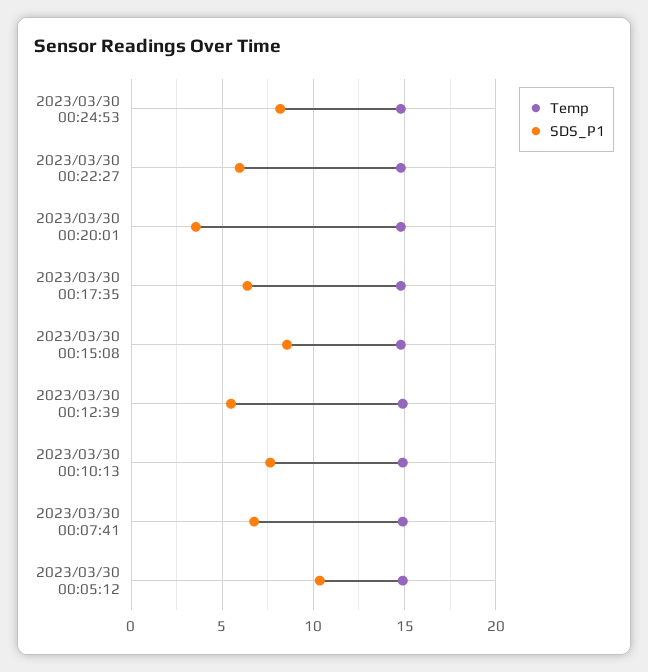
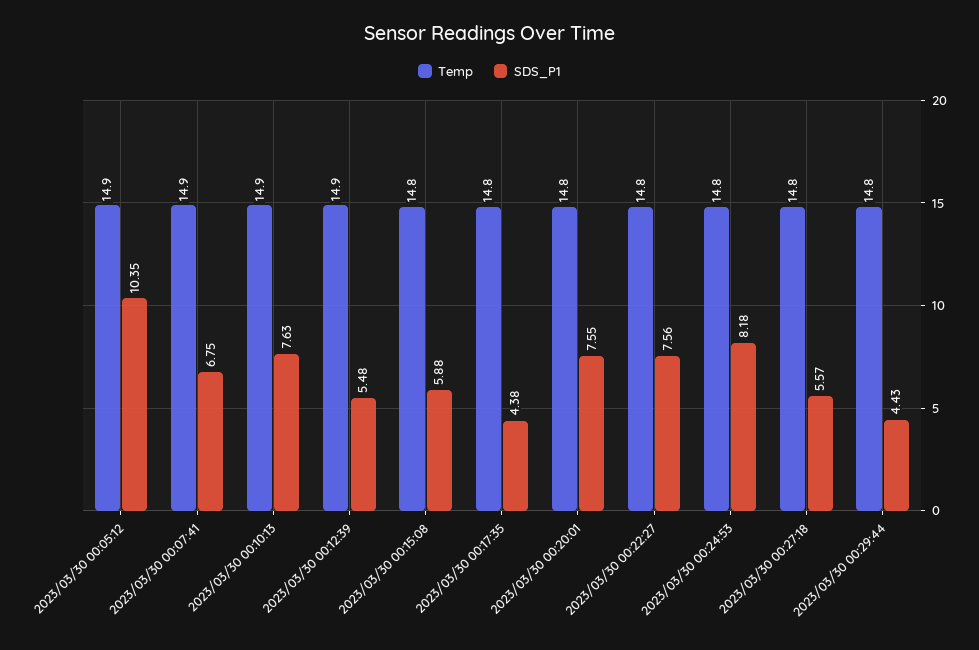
SDS_P1, 2023/03/30 00:22:27: 6 -> 7.56
SDS_P1, 2023/03/30 00:20:01: 3.5 -> 7.55
SDS_P1, 2023/03/30 00:17:35: 6.5 -> 4.38
SDS_P1, 2023/03/30 00:15:08: 8.5 -> 5.88
Temp, 2023/03/30 00:27:18: none -> 14.8
SDS_P1, 2023/03/30 00:27:18: none -> 5.57
Temp, 2023/03/30 00:29:44: none -> 14.8
SDS_P1, 2023/03/30 00:29:44: none -> 4.43

